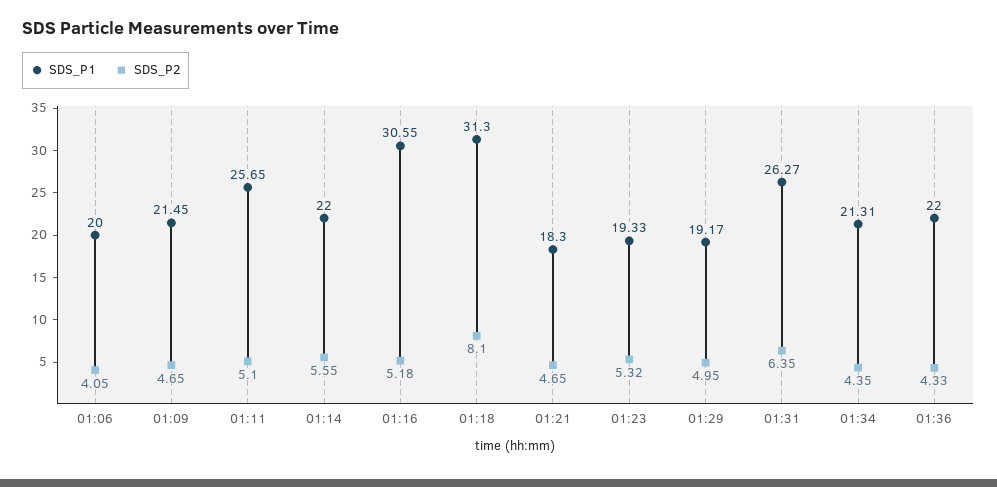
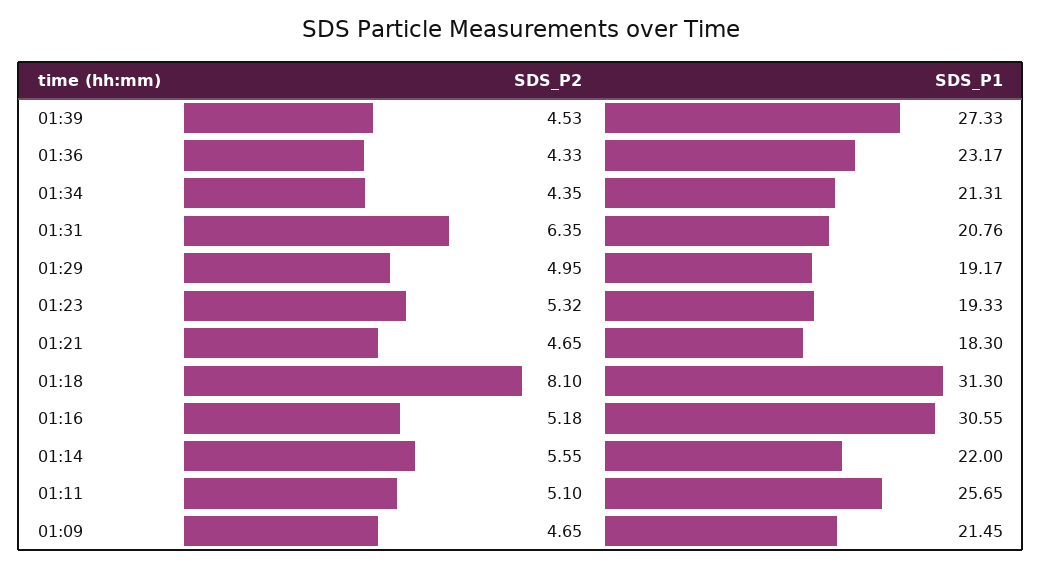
SDS_P1, 01:06: 20 -> none
SDS_P2, 01:06: 4.05 -> none
SDS_P1, 01:31: 26.27 -> 20.76
SDS_P1, 01:36: 22 -> 23.17
SDS_P2, 01:39: none -> 4.53
SDS_P1, 01:39: none -> 27.33

